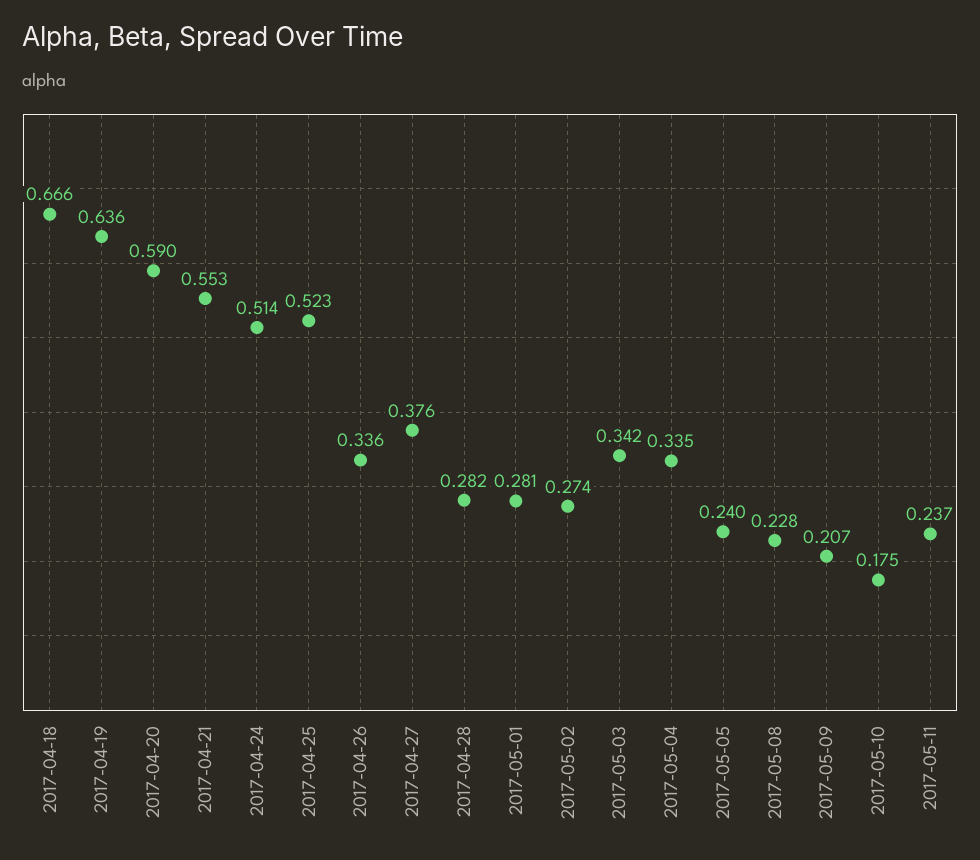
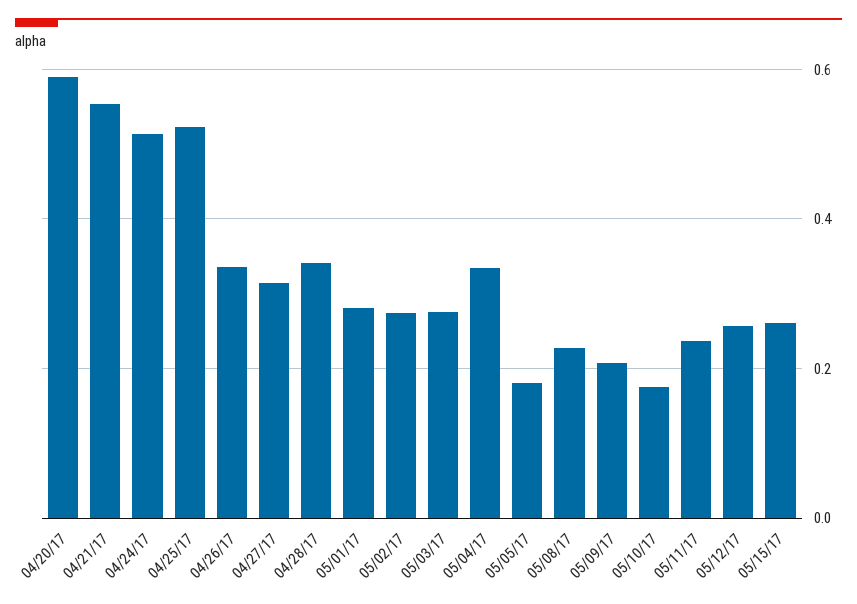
2017-04-18: 0.666 -> none
2017-04-19: 0.636 -> none
2017-04-27: 0.376 -> 0.32
2017-04-28: 0.282 -> 0.34
2017-05-03: 0.342 -> 0.28
2017-05-05: 0.24 -> 0.18
05/12/17: none -> 0.26
05/15/17: none -> 0.26

